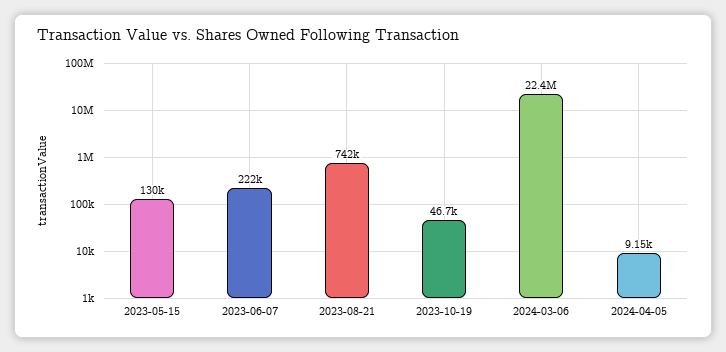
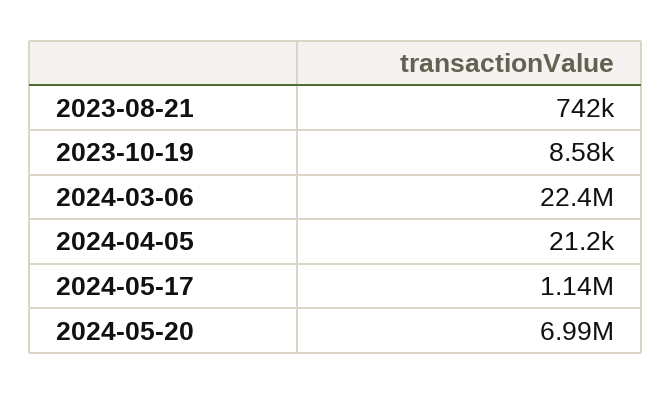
2023-05-15: 130000 -> none
2023-06-07: 222000 -> none
2023-10-19: 46700 -> 8580
2024-04-05: 9150 -> 21200
2024-05-17: none -> 1140000
2024-05-20: none -> 6990000

